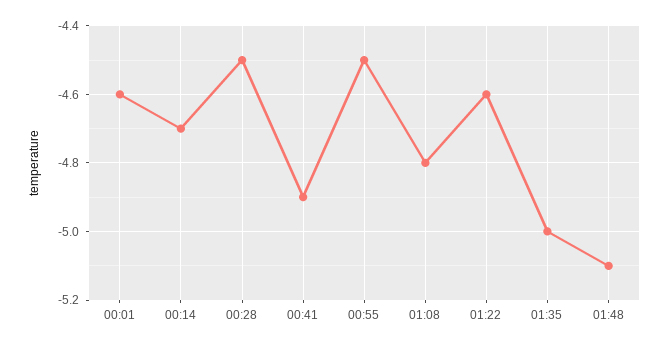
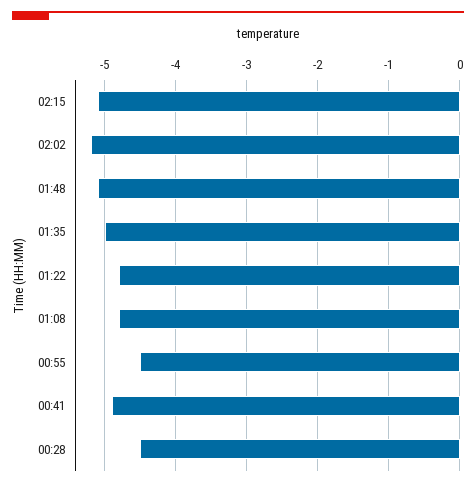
00:01: -4.6 -> none
00:14: -4.7 -> none
01:22: -4.6 -> -4.8
02:15: none -> -5.1
02:02: none -> -5.2

